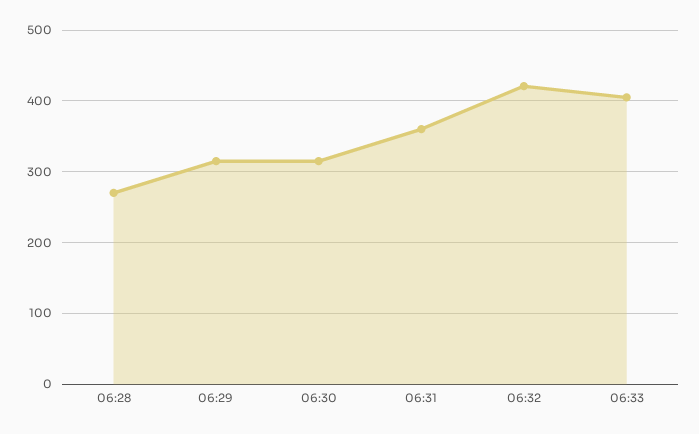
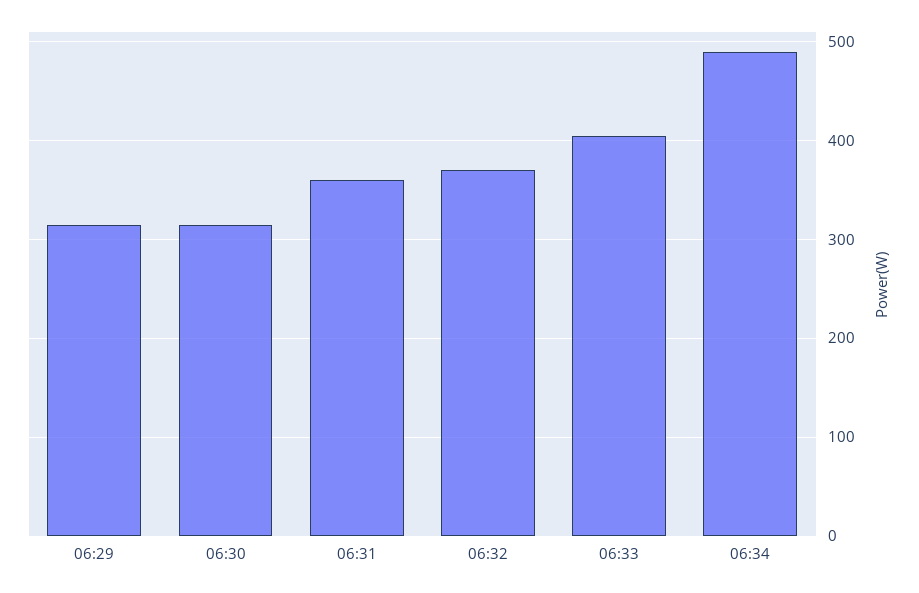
06:28: 270 -> none
06:32: 420 -> 370
06:34: none -> 490

